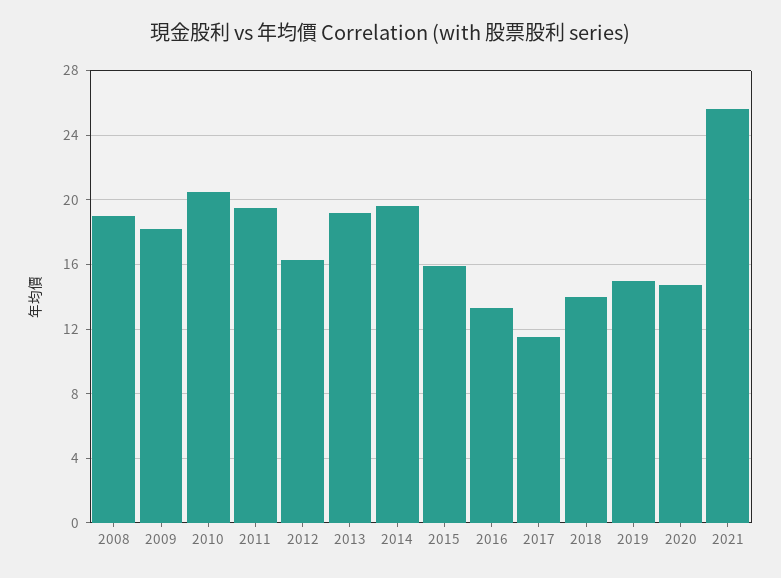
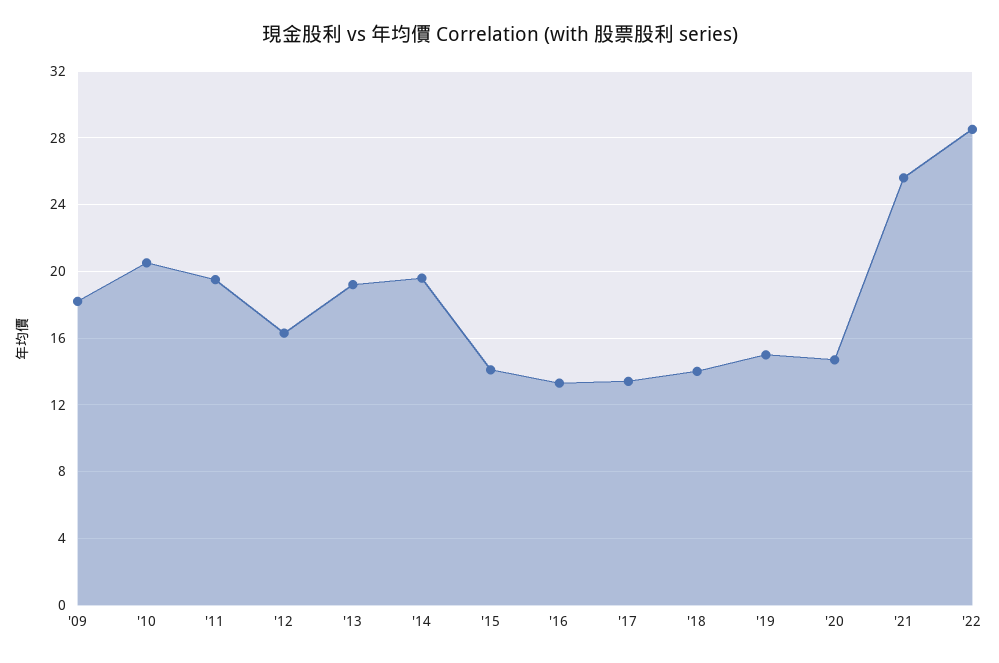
2008: 19 -> none
2015: 16 -> 14
2017: 11.5 -> 13.5
'22: none -> 28.5

